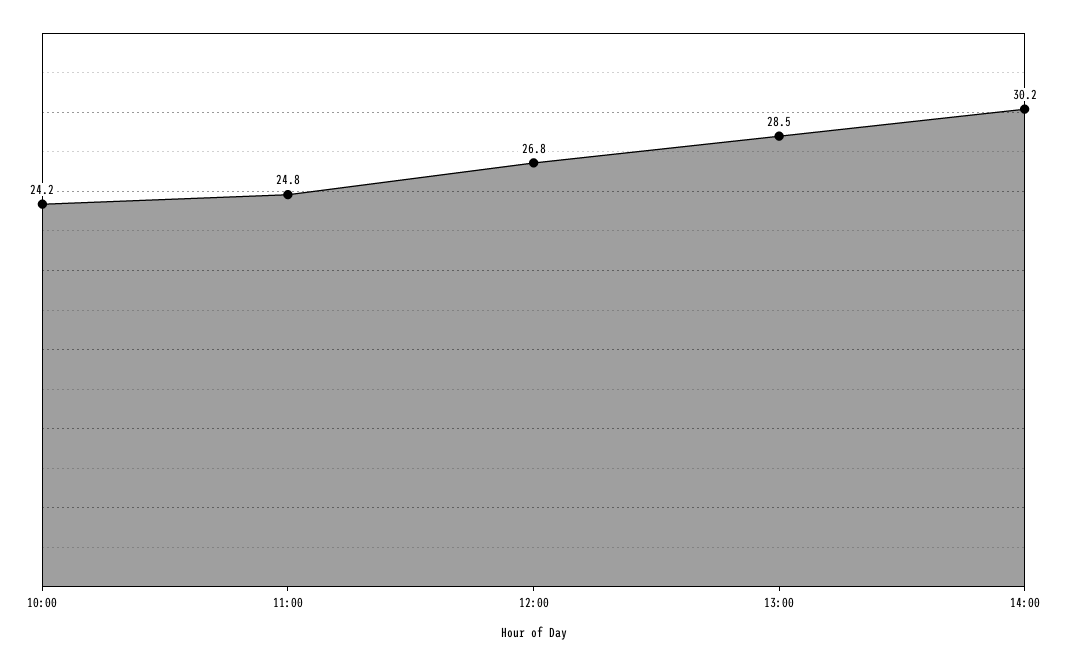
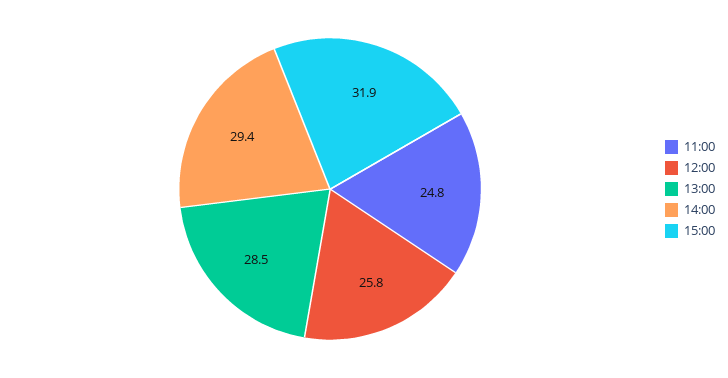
10:00: 24.2 -> none
12:00: 26.8 -> 25.8
14:00: 30.2 -> 29.4
15:00: none -> 31.9

